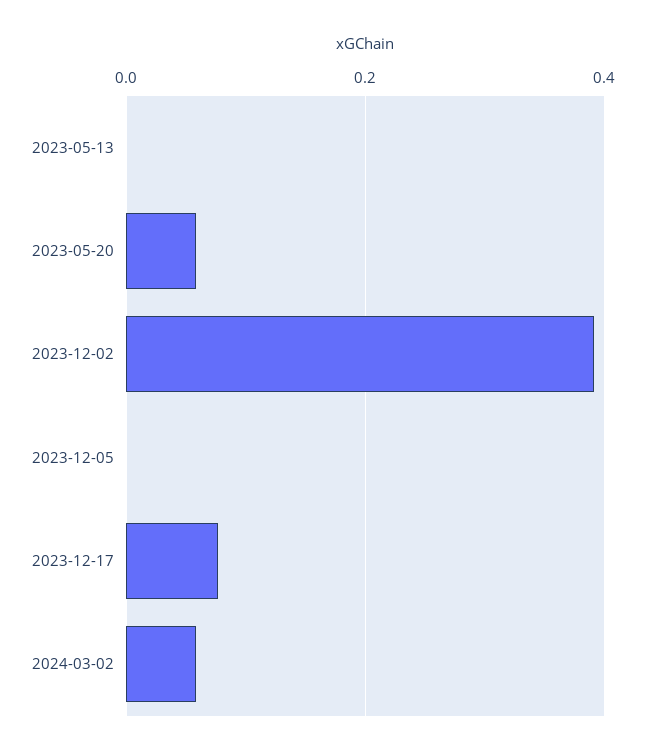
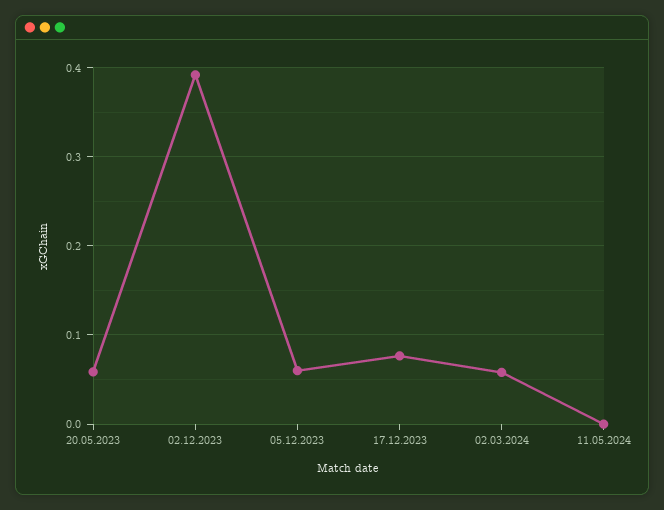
2023-05-13: 0 -> none
2023-12-05: 0 -> 0.06
11.05.2024: none -> 0

